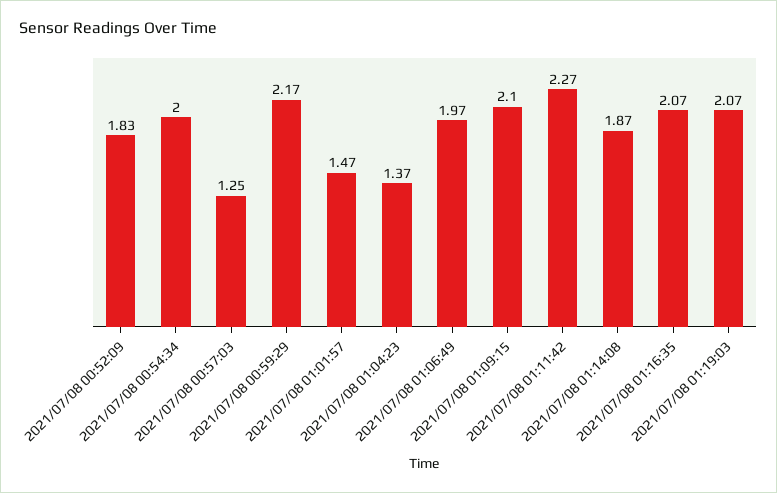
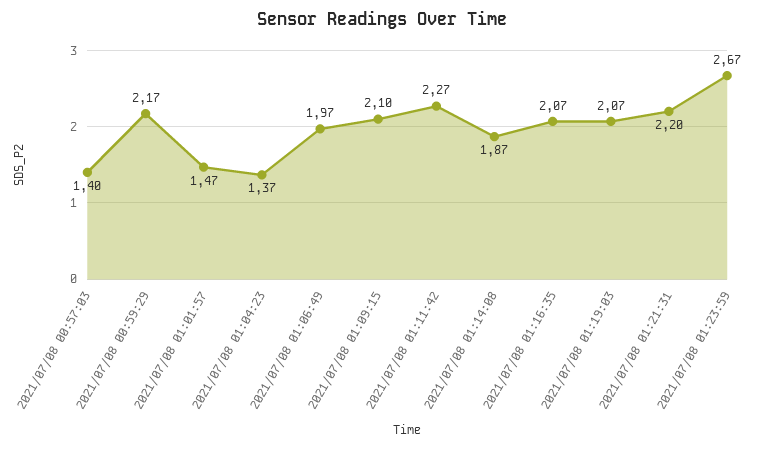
2021/07/08 00:52:09: 1.83 -> none
2021/07/08 00:54:34: 2 -> none
2021/07/08 00:57:03: 1.25 -> 1.4
2021/07/08 01:21:31: none -> 2.2
2021/07/08 01:23:59: none -> 2.67

